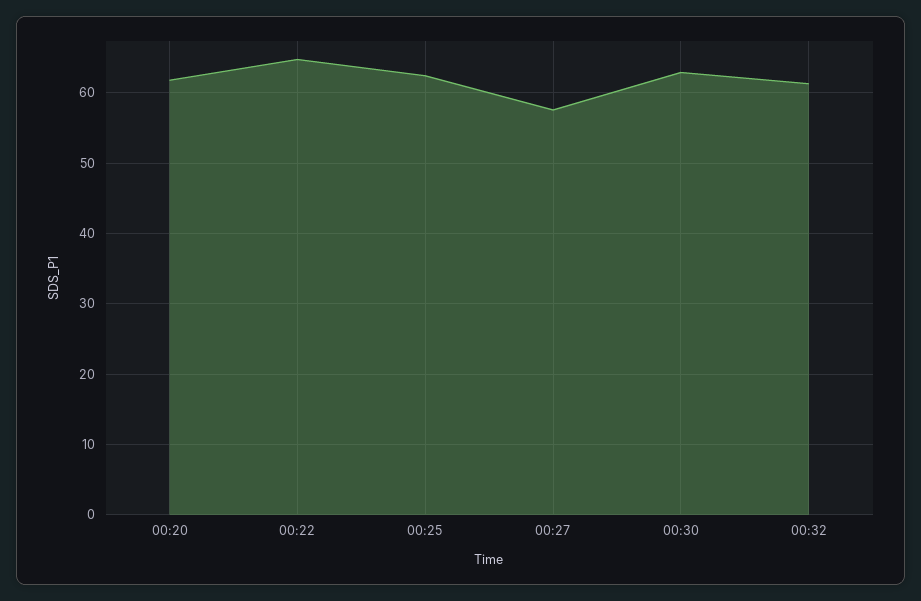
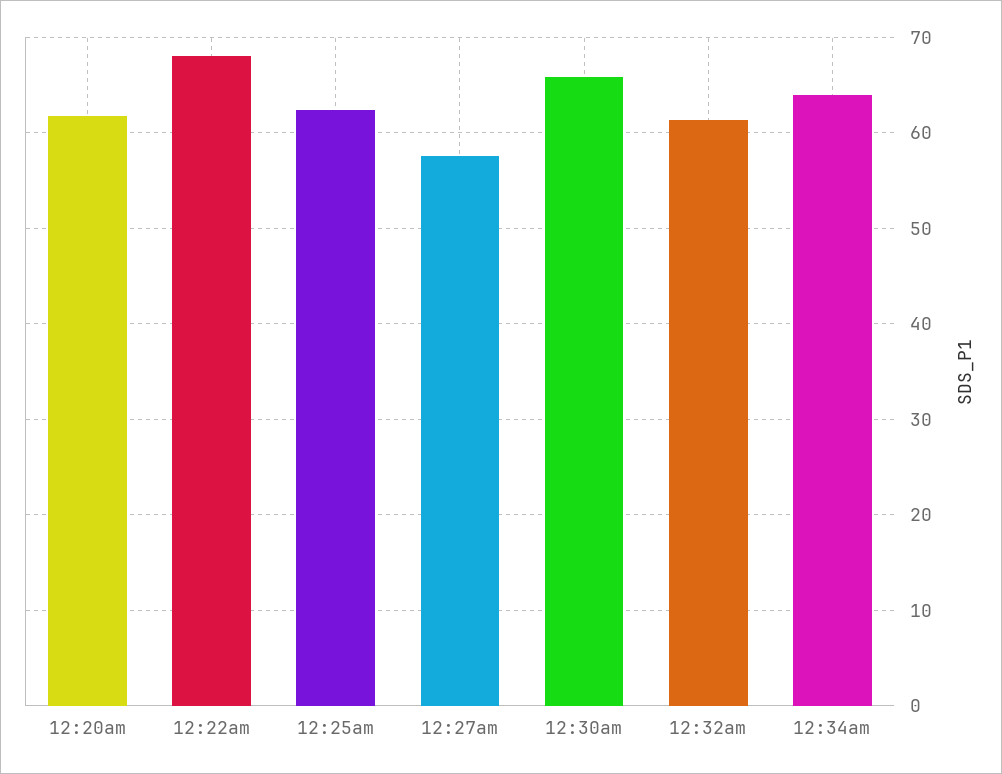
00:22: 65 -> 68
00:30: 63 -> 66
12:34am: none -> 64

